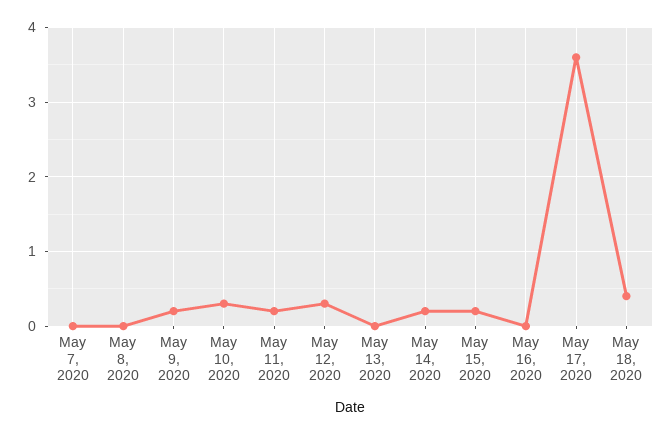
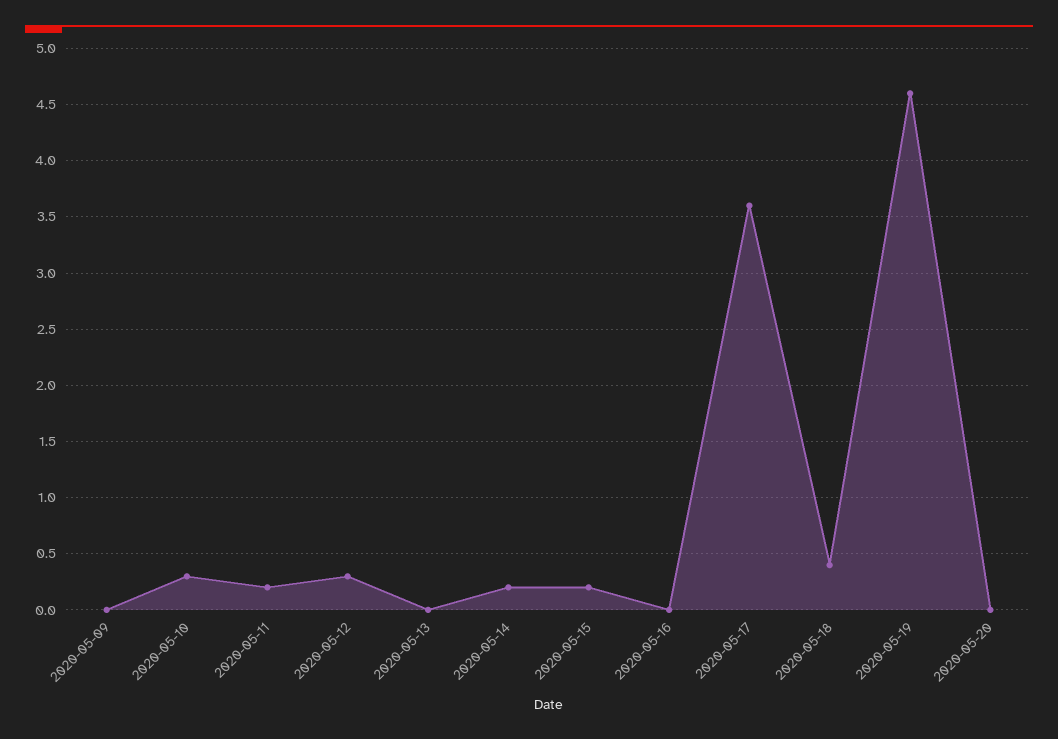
May 7, 2020: 0 -> none
May 8, 2020: 0 -> none
May 9, 2020: 0.2 -> 0
2020-05-19: none -> 4.6
2020-05-20: none -> 0

